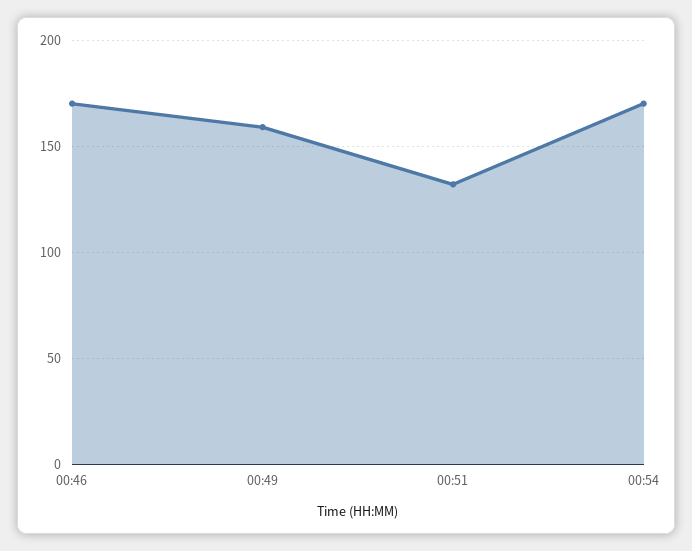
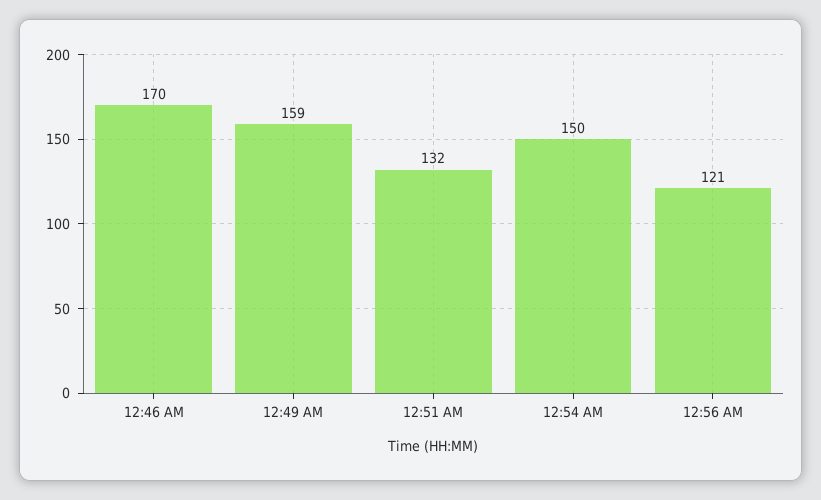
00:54: 170 -> 150
12:56 AM: none -> 121

